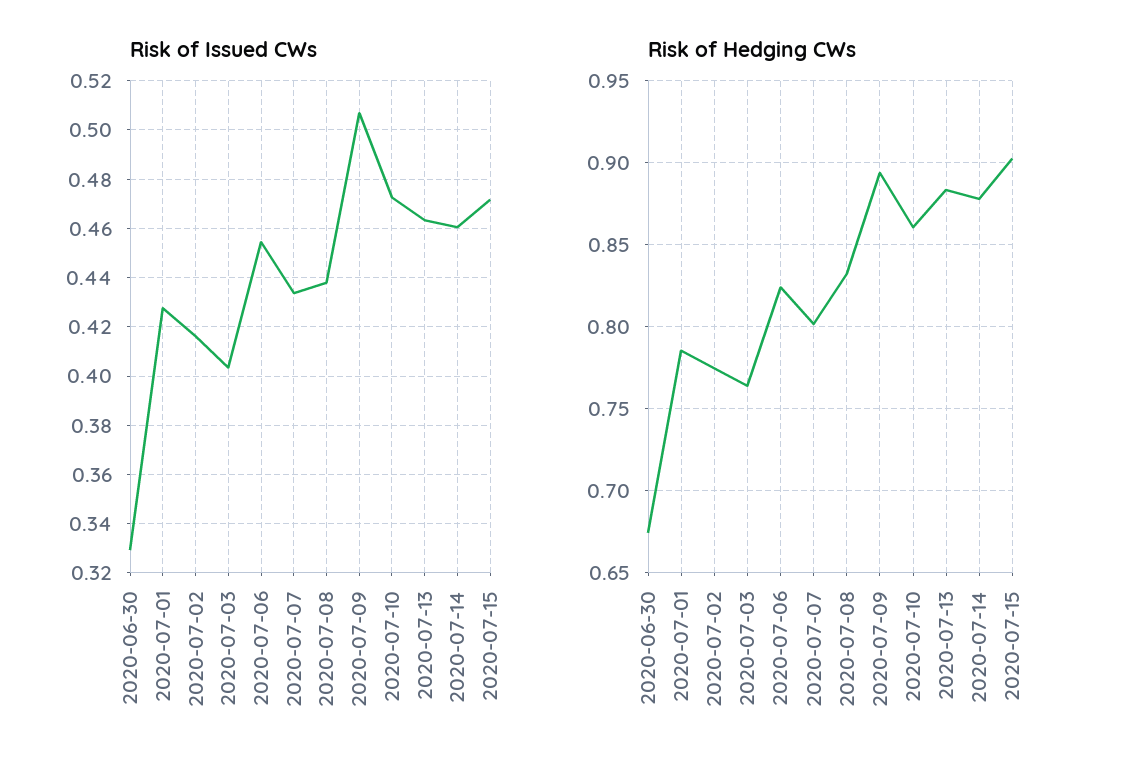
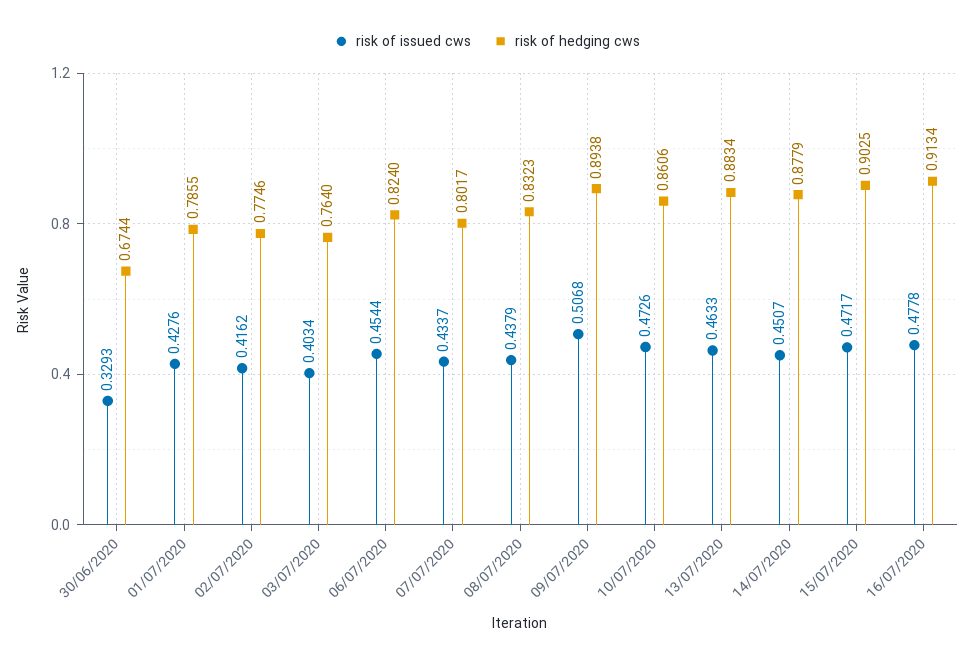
Risk of Issued CWs, 2020-07-14: 0.46 -> 0.4507
Risk of Issued CWs, 16/07/2020: none -> 0.4778
Risk of Hedging CWs, 16/07/2020: none -> 0.9134

